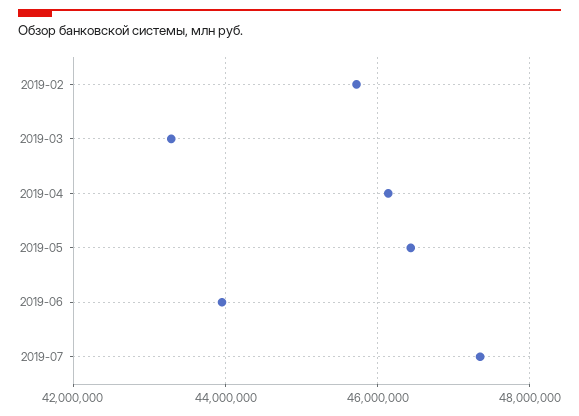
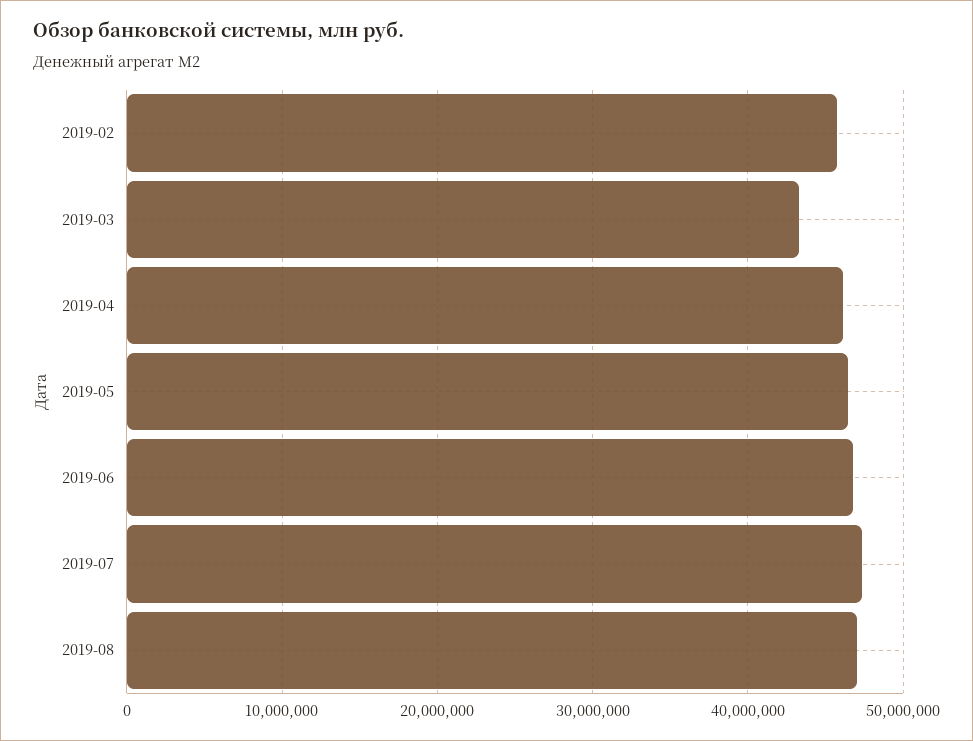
2019-06: 44000000 -> 47000000
2019-08: none -> 47000000

